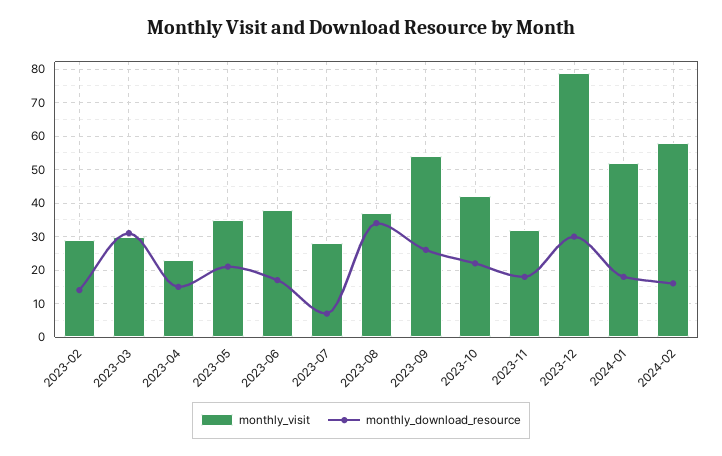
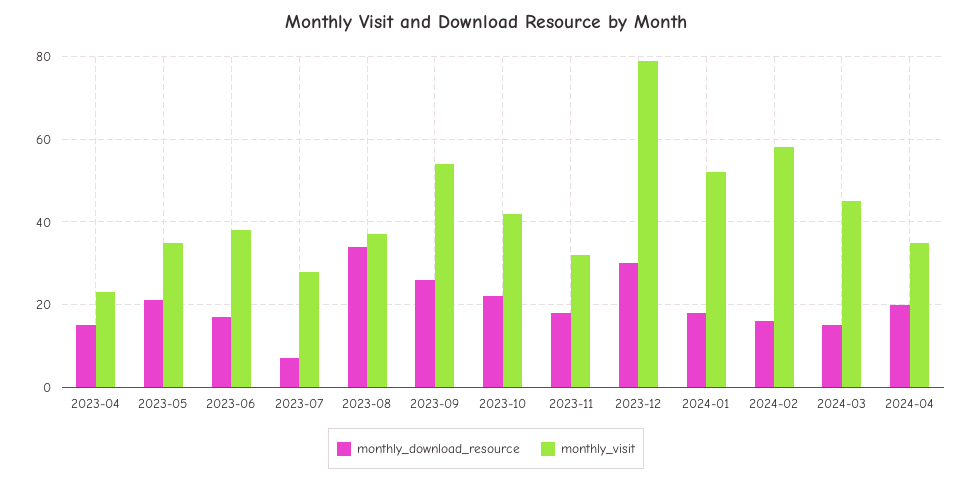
monthly_visit, 2023-02: 30 -> none
monthly_download_resource, 2023-02: 15 -> none
monthly_visit, 2023-03: 30 -> none
monthly_download_resource, 2023-03: 30 -> none
monthly_download_resource, 2024-03: none -> 15
monthly_visit, 2024-03: none -> 45
monthly_download_resource, 2024-04: none -> 20
monthly_visit, 2024-04: none -> 35

